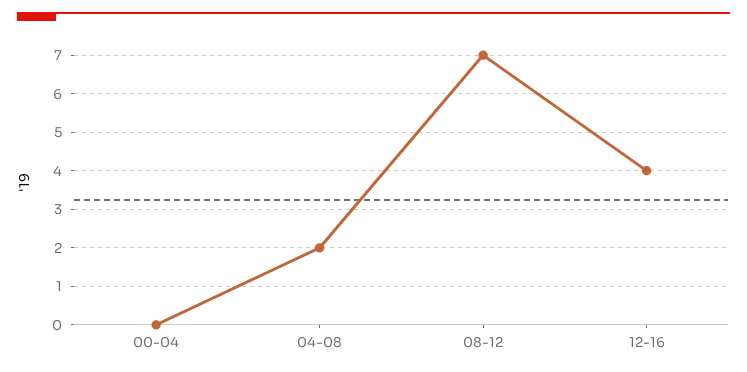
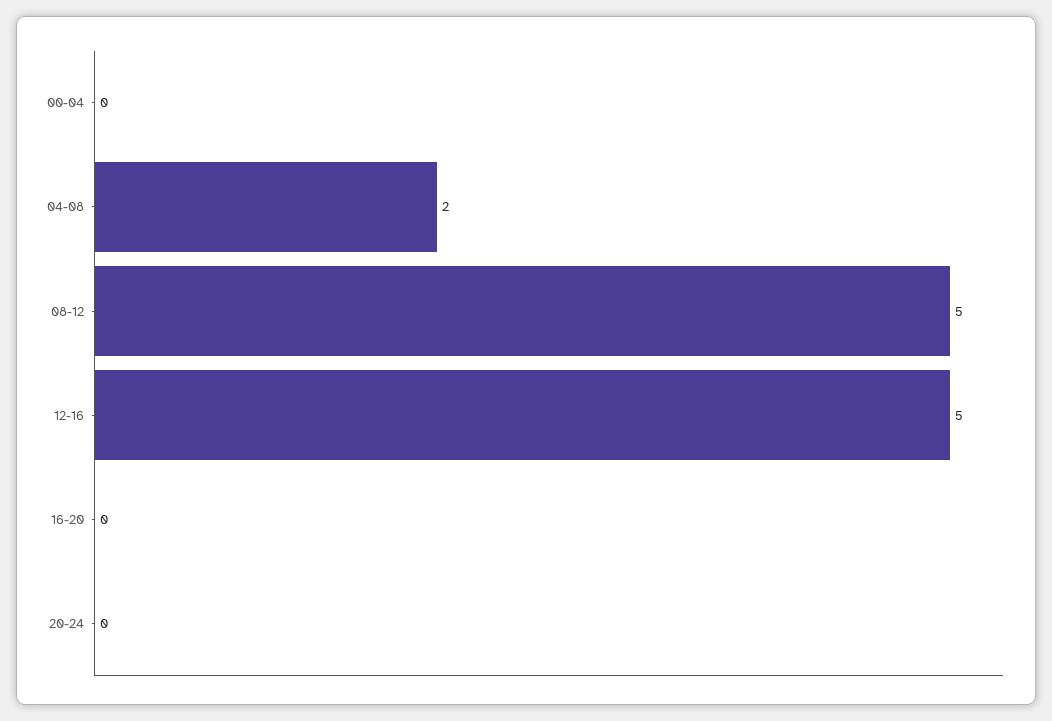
08-12: 7 -> 5
12-16: 4 -> 5
16-20: none -> 0
20-24: none -> 0

